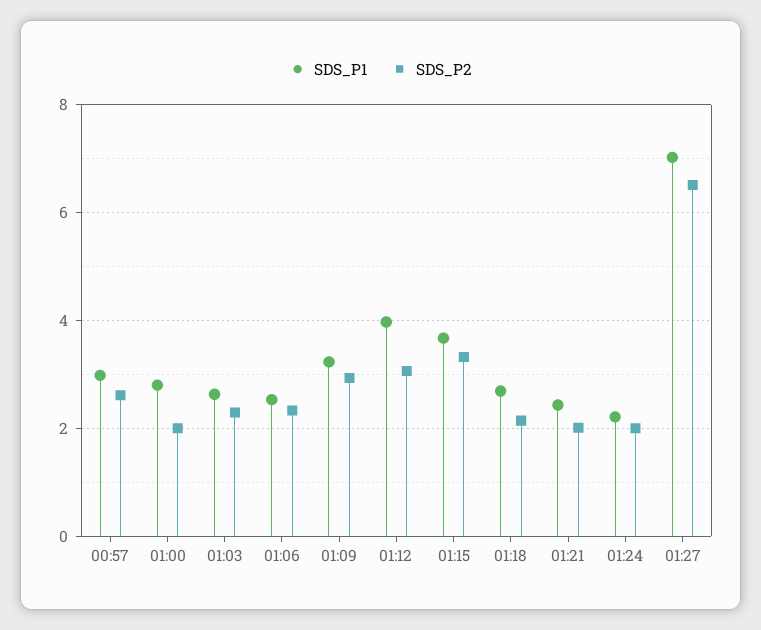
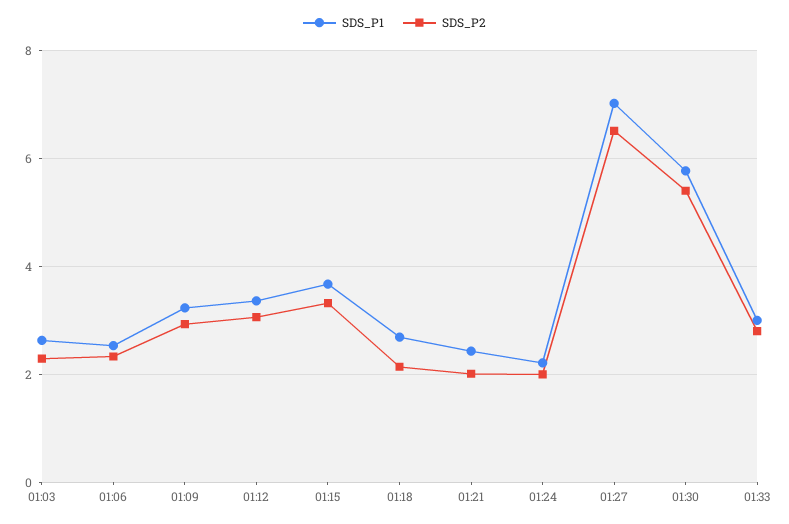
SDS_P1, 00:57: 3 -> none
SDS_P2, 00:57: 2.6 -> none
SDS_P1, 01:00: 2.8 -> none
SDS_P2, 01:00: 2 -> none
SDS_P1, 01:12: 4 -> 3.4
SDS_P1, 01:30: none -> 5.8
SDS_P2, 01:30: none -> 5.4
SDS_P1, 01:33: none -> 3
SDS_P2, 01:33: none -> 2.8

